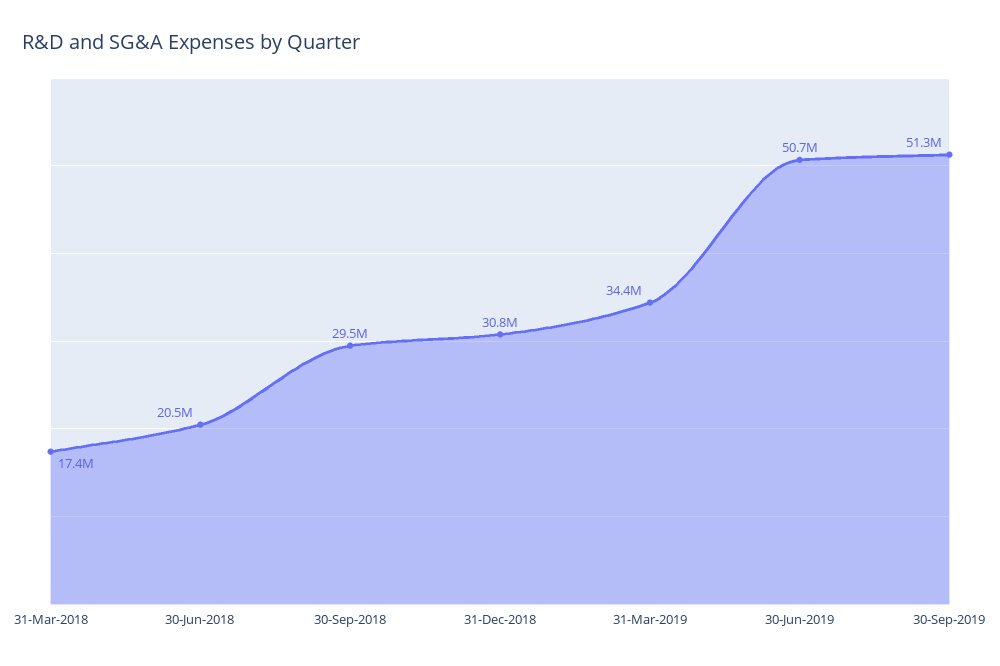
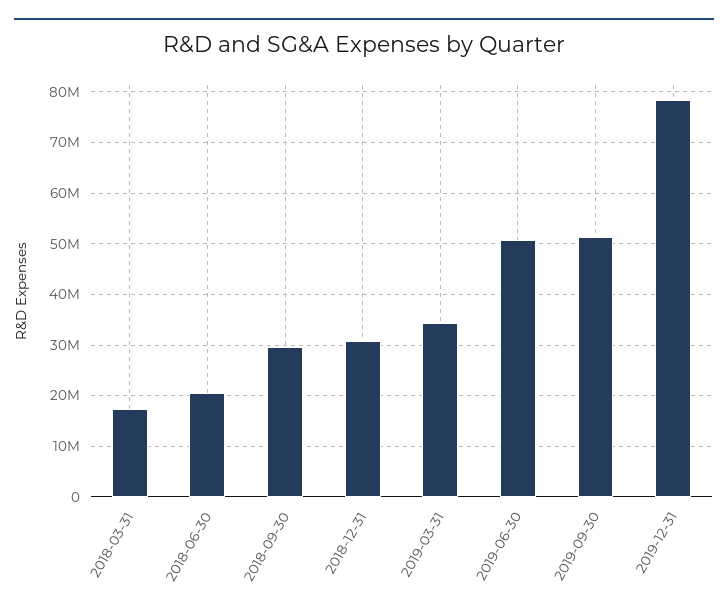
2019-12-31: none -> 78000000

